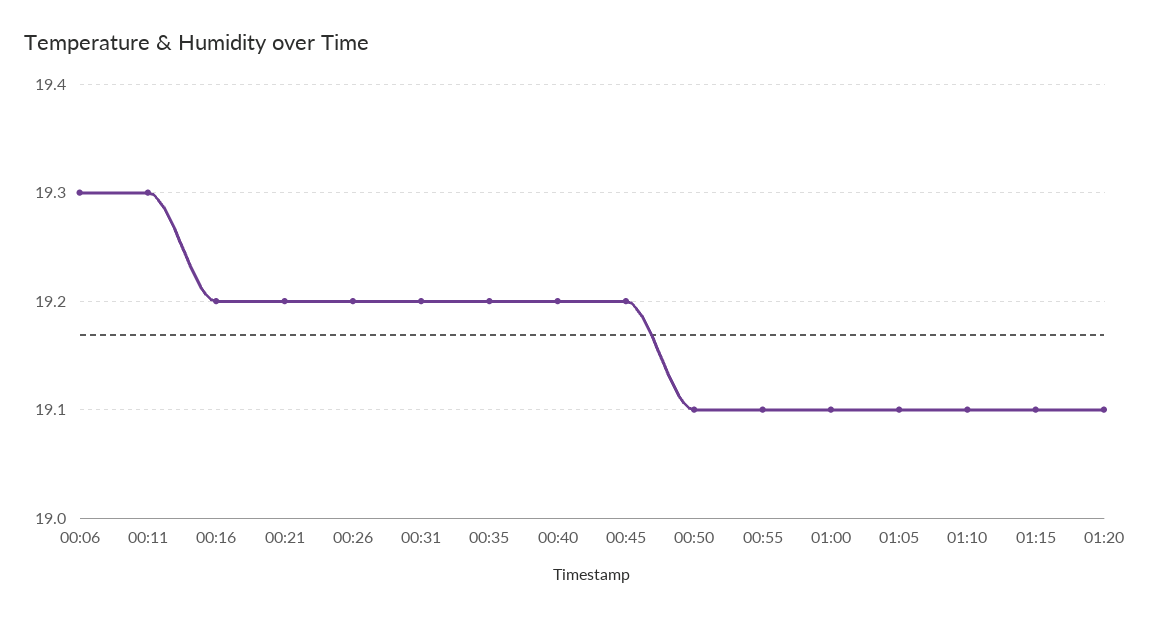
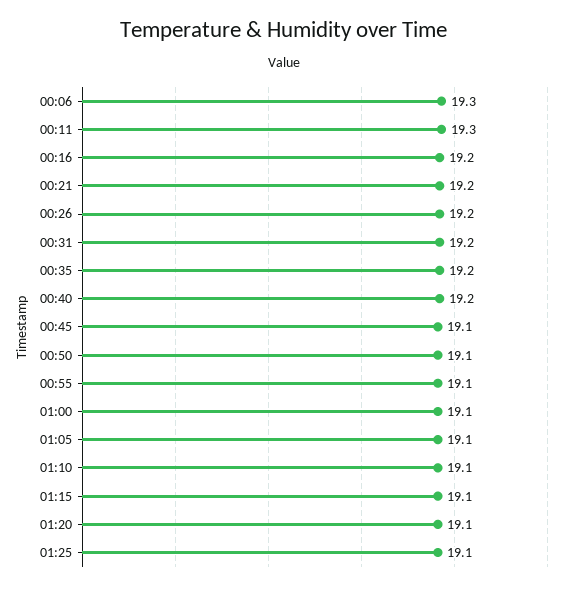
00:45: 19.2 -> 19.1
01:25: none -> 19.1

